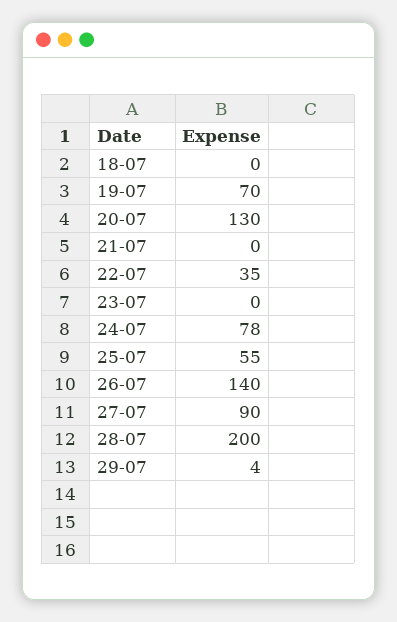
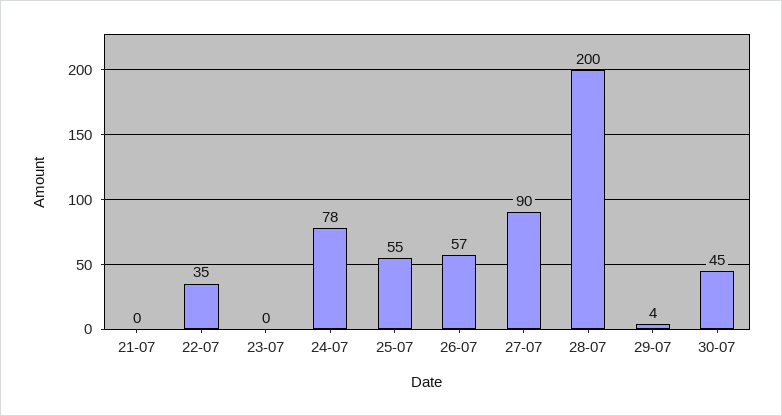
18-07: 0 -> none
19-07: 70 -> none
20-07: 130 -> none
26-07: 140 -> 57
30-07: none -> 45

